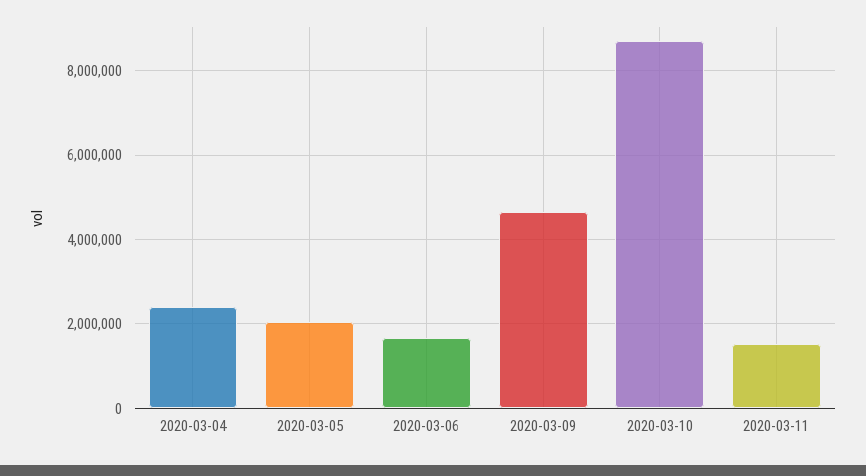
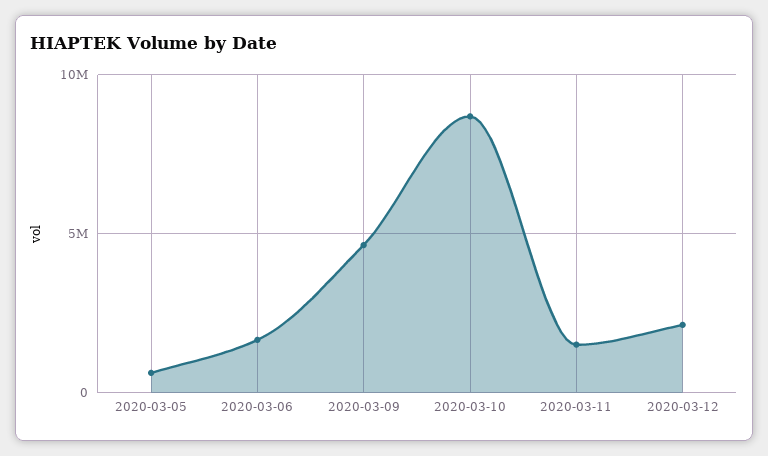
2020-03-04: 2400000 -> none
2020-03-05: 2000000 -> 500000
2020-03-12: none -> 2000000

